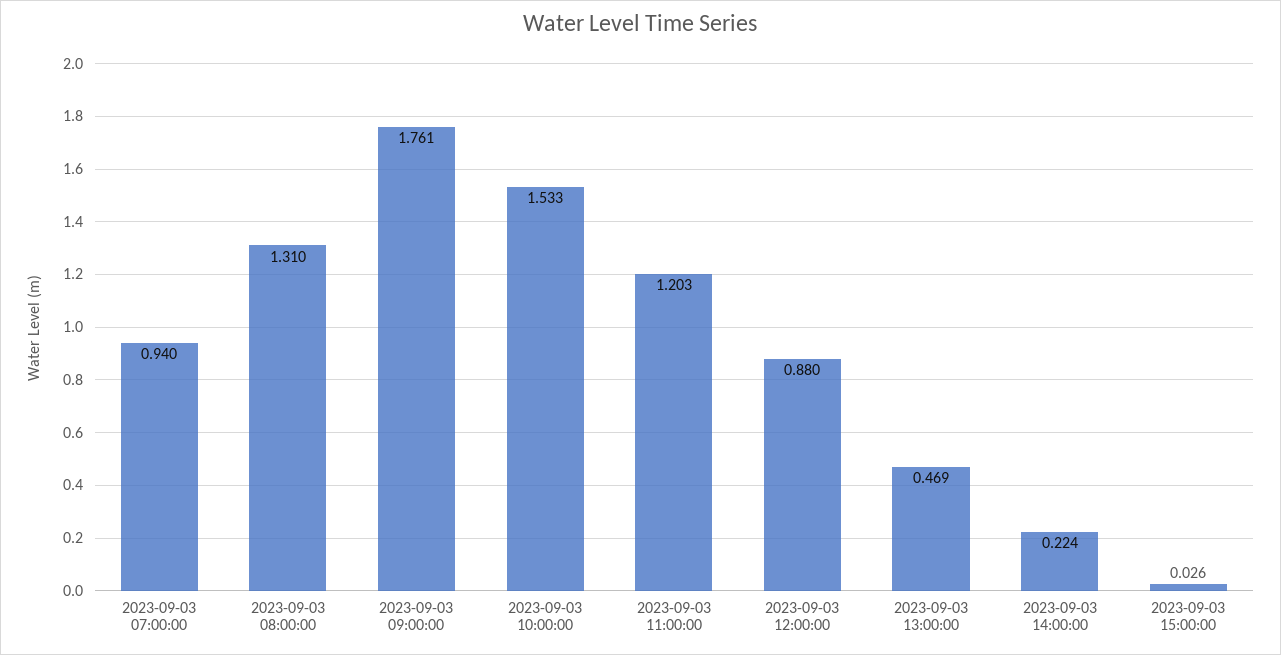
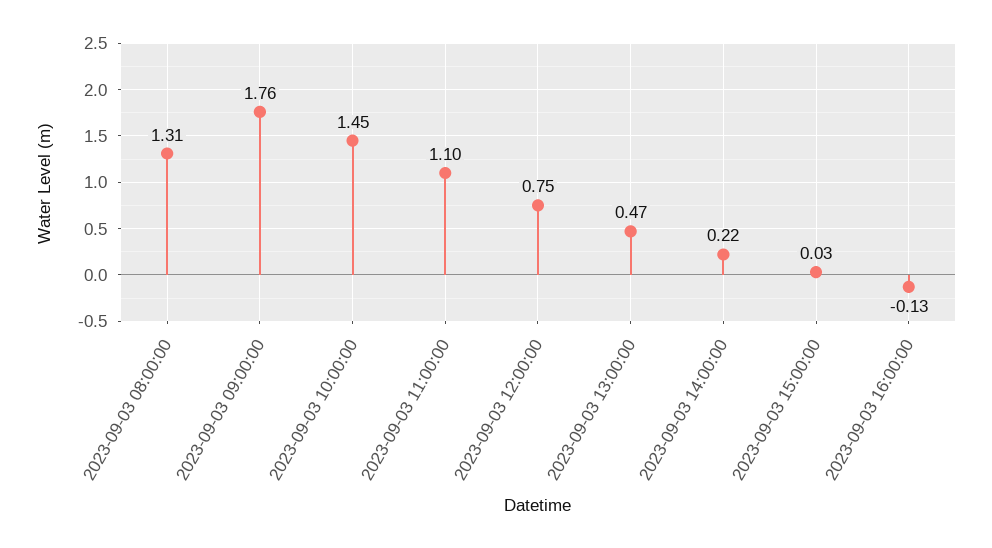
2023-09-03 07:00:00: 0.94 -> none
2023-09-03 10:00:00: 1.533 -> 1.45
2023-09-03 11:00:00: 1.203 -> 1.1
2023-09-03 12:00:00: 0.88 -> 0.75
2023-09-03 16:00:00: none -> -0.13

